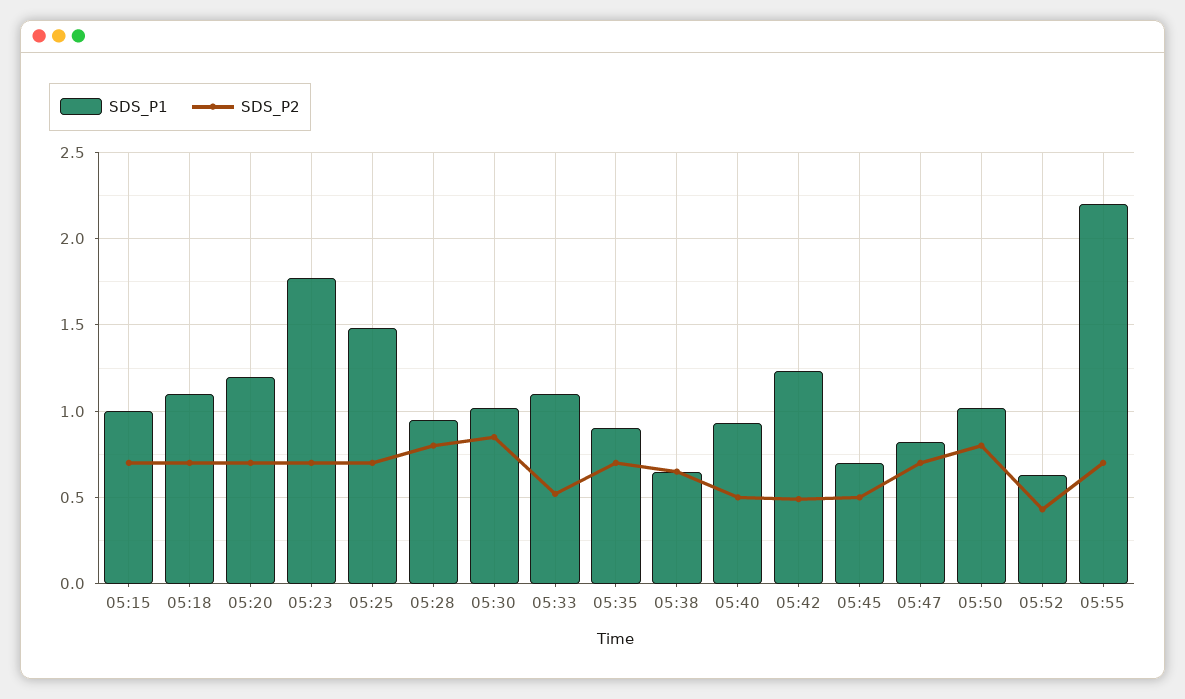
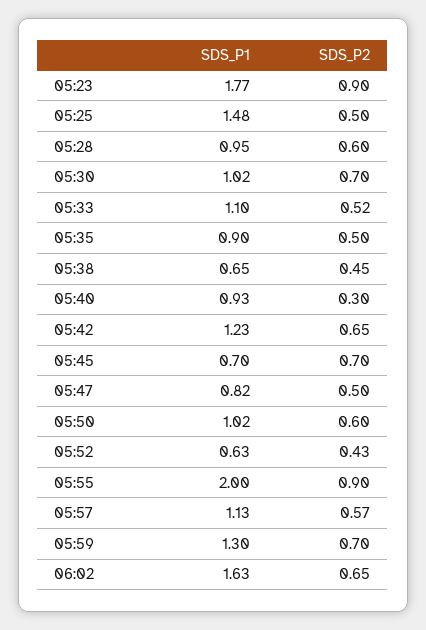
SDS_P1, 05:15: 1 -> none
SDS_P2, 05:15: 0.7 -> none
SDS_P1, 05:18: 1.1 -> none
SDS_P2, 05:18: 0.7 -> none
SDS_P1, 05:20: 1.2 -> none
SDS_P2, 05:20: 0.7 -> none
SDS_P2, 05:23: 0.7 -> 0.9
SDS_P2, 05:25: 0.7 -> 0.5
SDS_P2, 05:28: 0.8 -> 0.6
SDS_P2, 05:30: 0.85 -> 0.7
SDS_P2, 05:35: 0.7 -> 0.5
SDS_P2, 05:38: 0.65 -> 0.45
SDS_P2, 05:40: 0.5 -> 0.3
SDS_P2, 05:42: 0.5 -> 0.65
SDS_P2, 05:45: 0.5 -> 0.7
SDS_P2, 05:47: 0.7 -> 0.5
SDS_P2, 05:50: 0.8 -> 0.6
SDS_P1, 05:55: 2.2 -> 2
SDS_P2, 05:55: 0.7 -> 0.9
SDS_P1, 05:57: none -> 1.13
SDS_P2, 05:57: none -> 0.57
SDS_P1, 05:59: none -> 1.3
SDS_P2, 05:59: none -> 0.7
SDS_P1, 06:02: none -> 1.63
SDS_P2, 06:02: none -> 0.65

